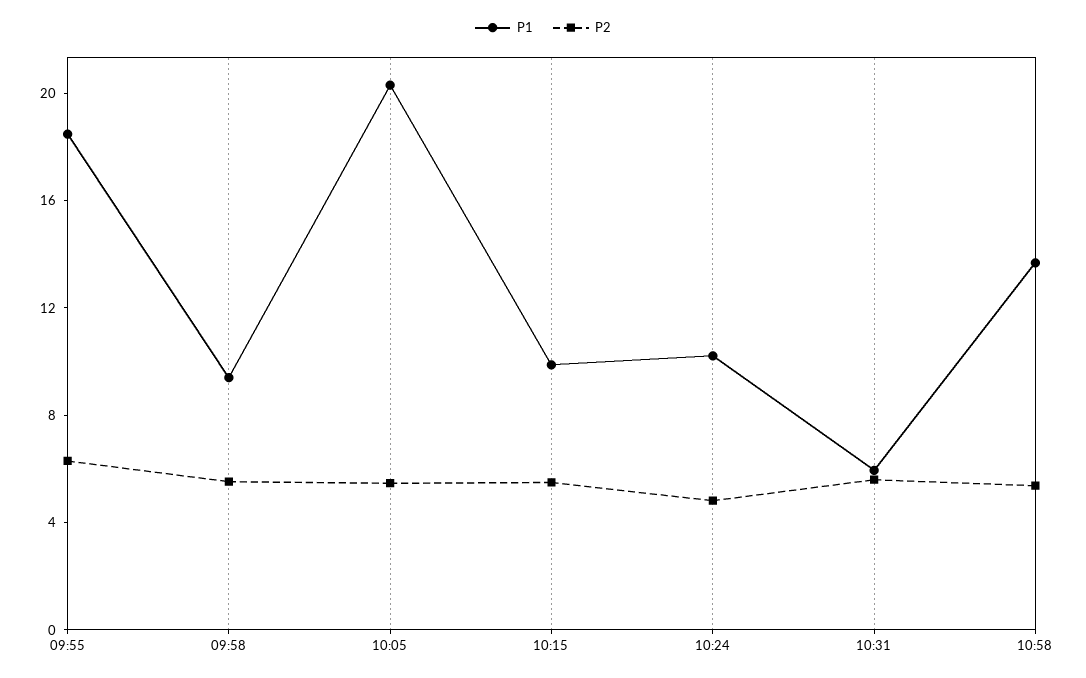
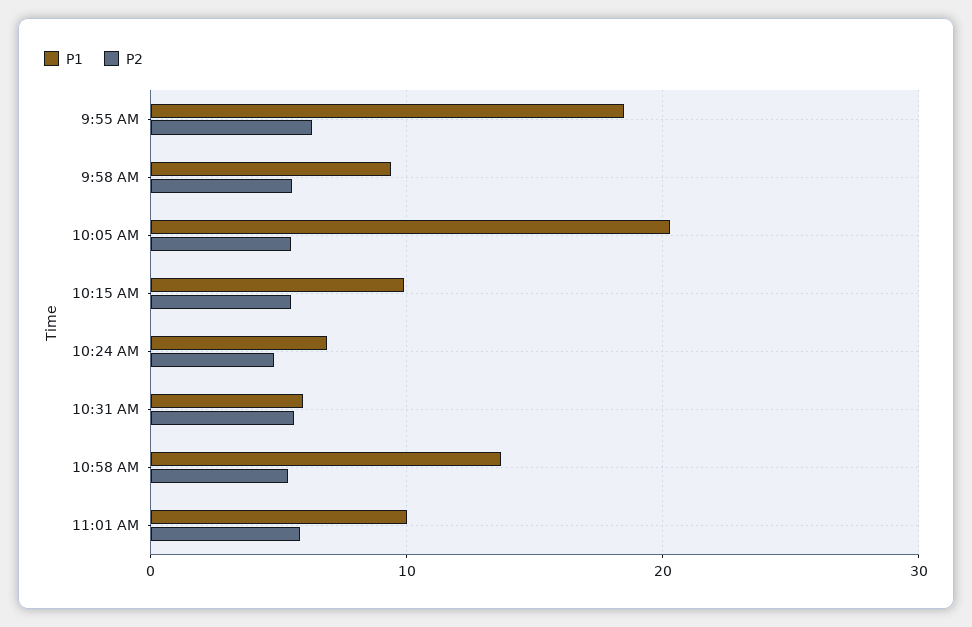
P1, 10:24: 10 -> 7
P1, 11:01 AM: none -> 10
P2, 11:01 AM: none -> 6

